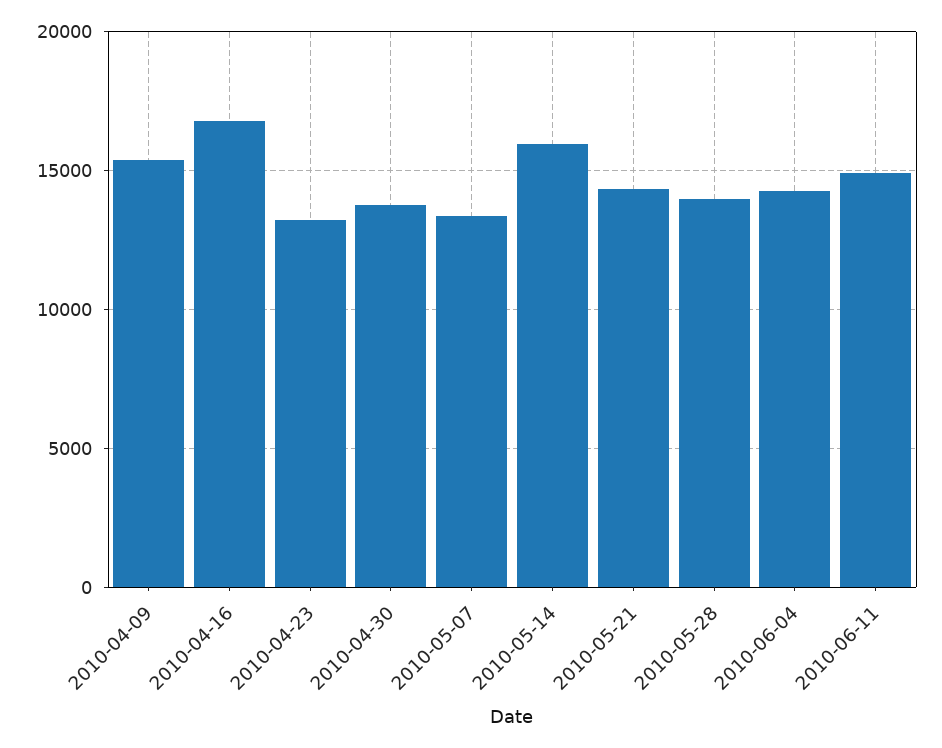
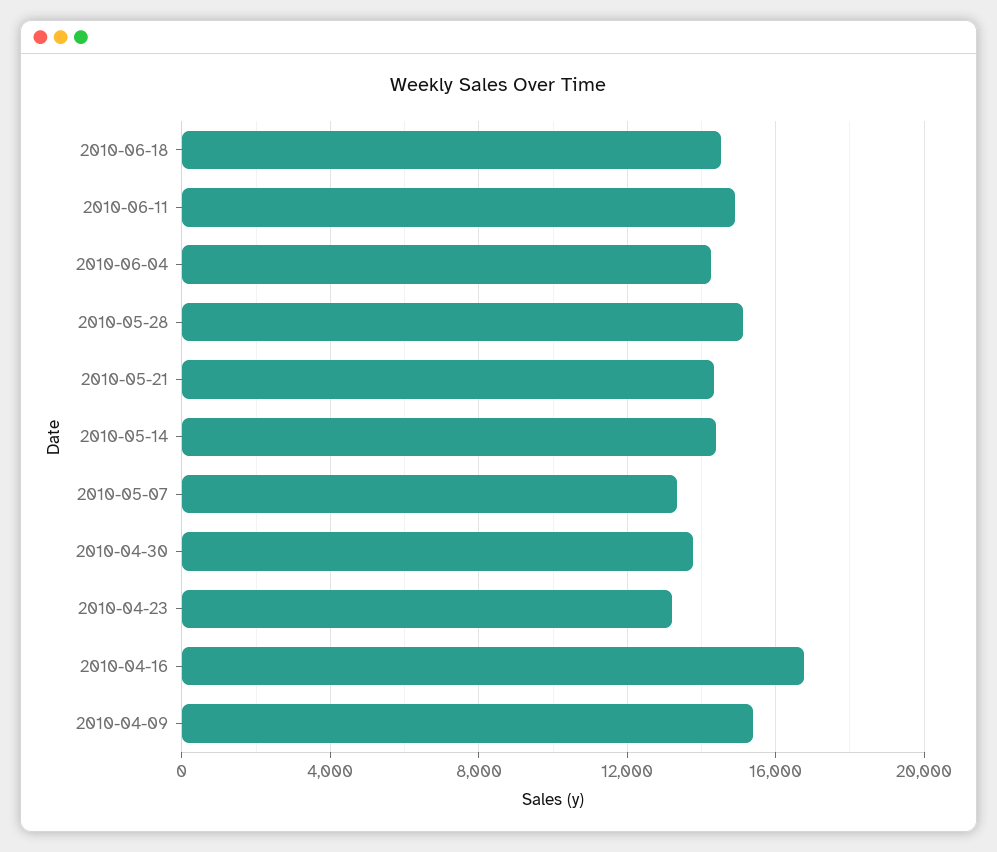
2010-05-14: 16000 -> 14500
2010-05-28: 14000 -> 15000
2010-06-18: none -> 14500

